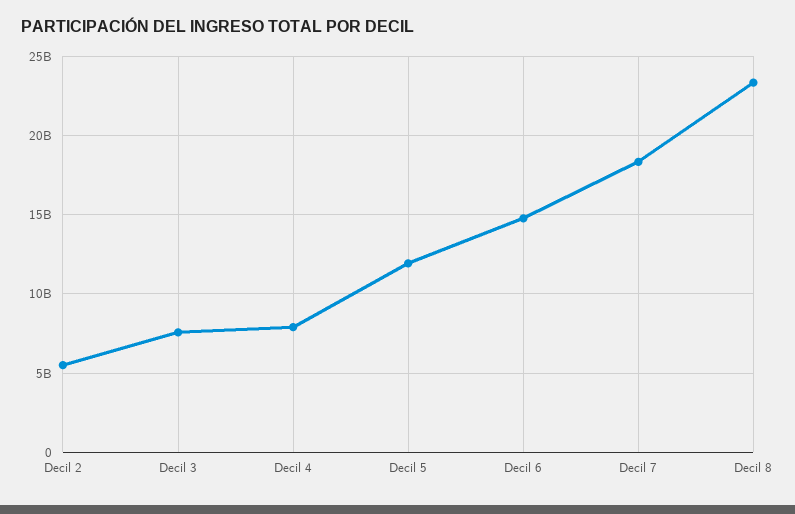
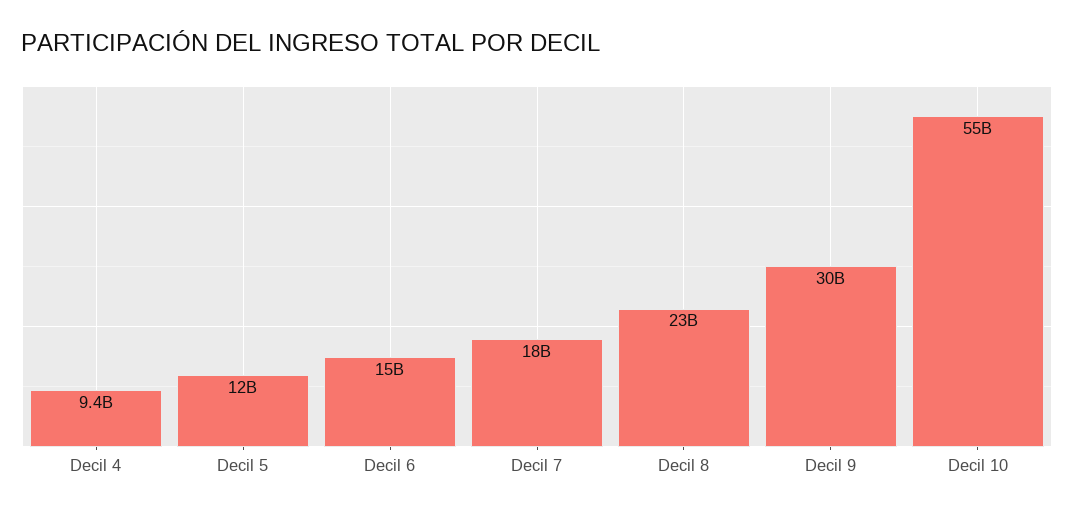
Decil 2: 5500000000 -> none
Decil 3: 7500000000 -> none
Decil 4: 8000000000 -> 9400000000
Decil 9: none -> 30000000000
Decil 10: none -> 55000000000

